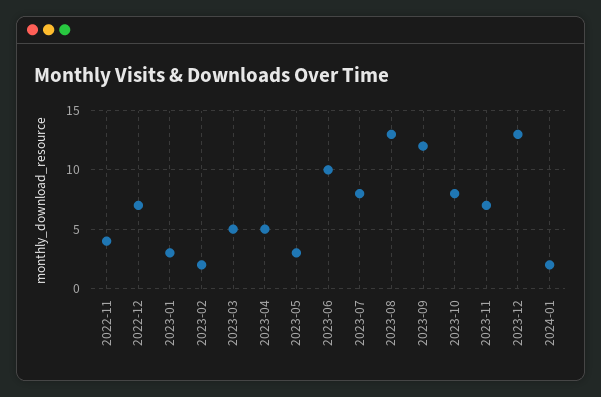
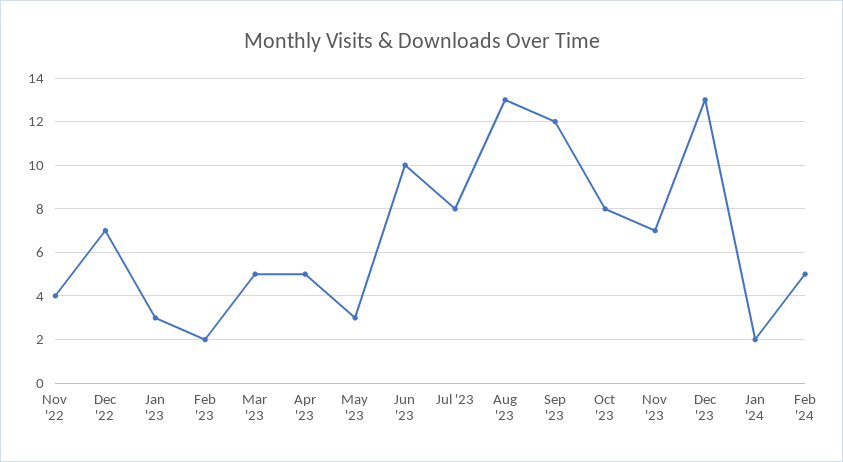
Feb '24: none -> 5

